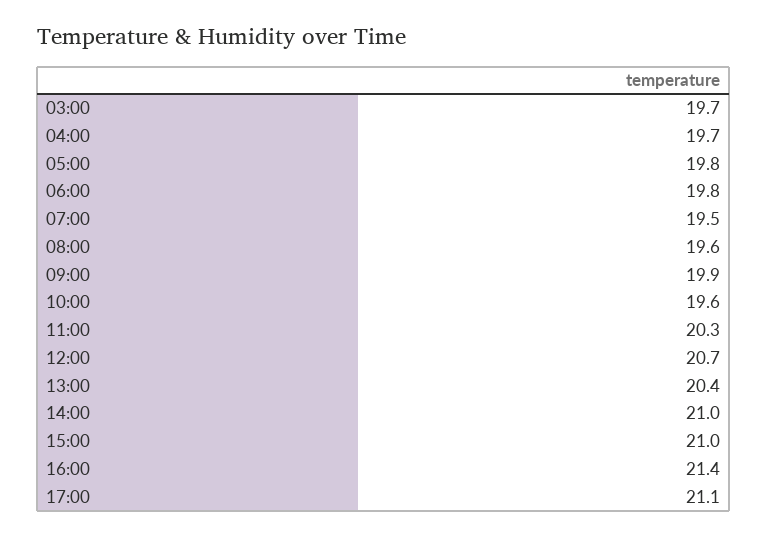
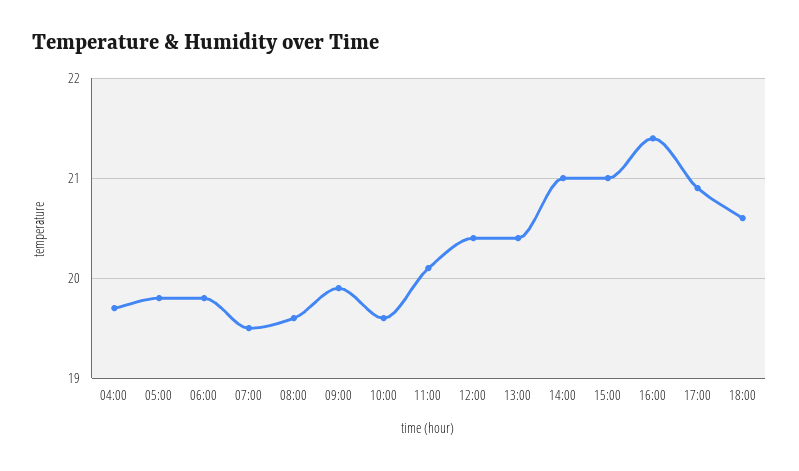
03:00: 19.7 -> none
11:00: 20.3 -> 20.1
12:00: 20.7 -> 20.4
17:00: 21.1 -> 20.9
18:00: none -> 20.6

